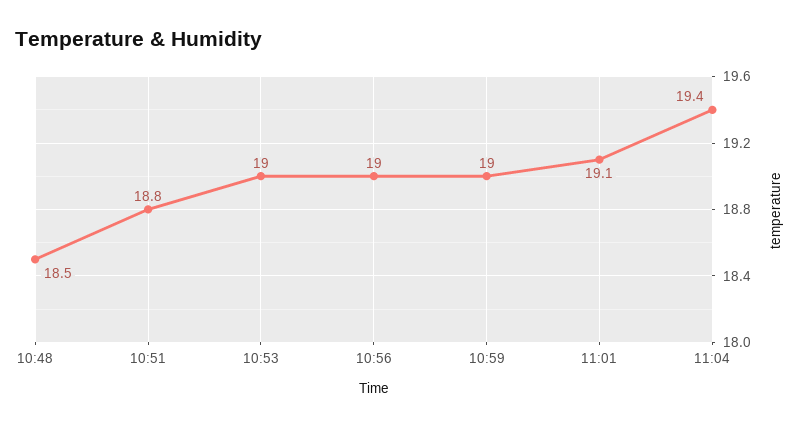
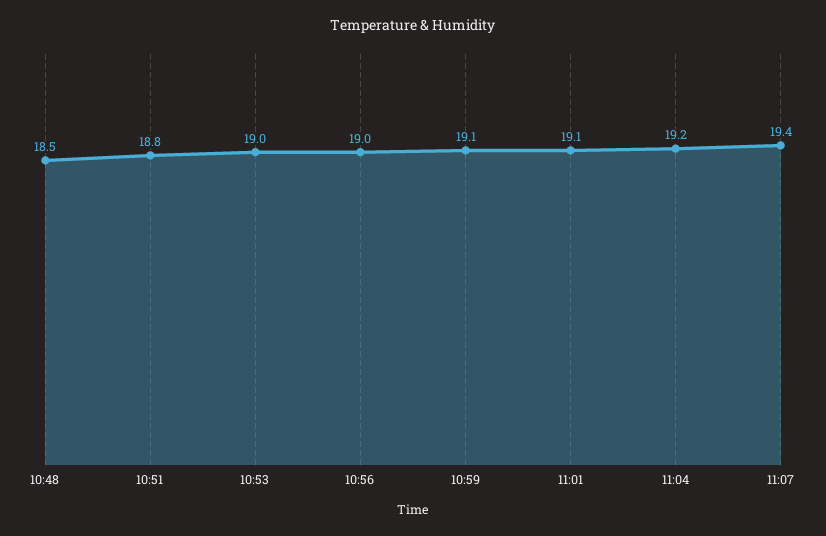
10:59: 19 -> 19.1
11:04: 19.4 -> 19.2
11:07: none -> 19.4

